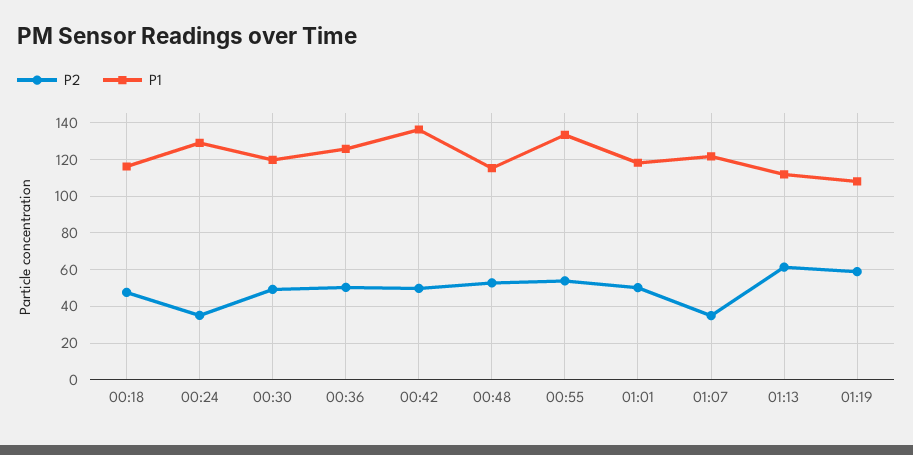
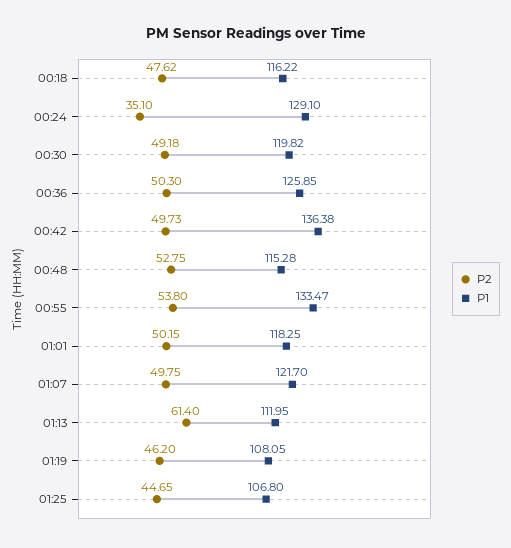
P2, 01:07: 35 -> 49.75
P2, 01:19: 60 -> 46.2
P2, 01:25: none -> 44.65
P1, 01:25: none -> 106.8

